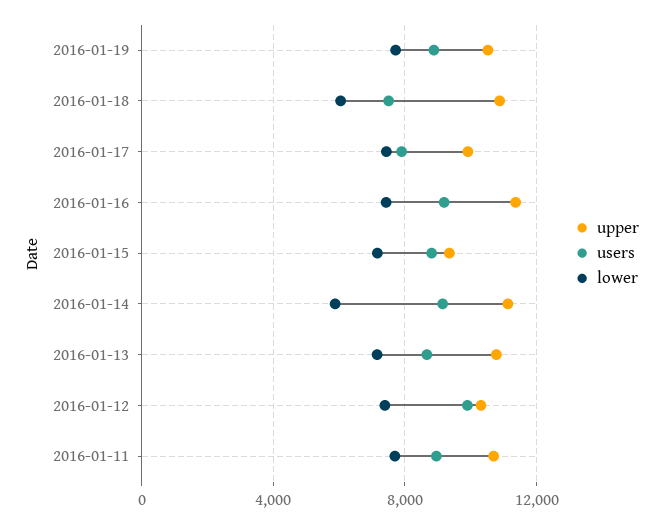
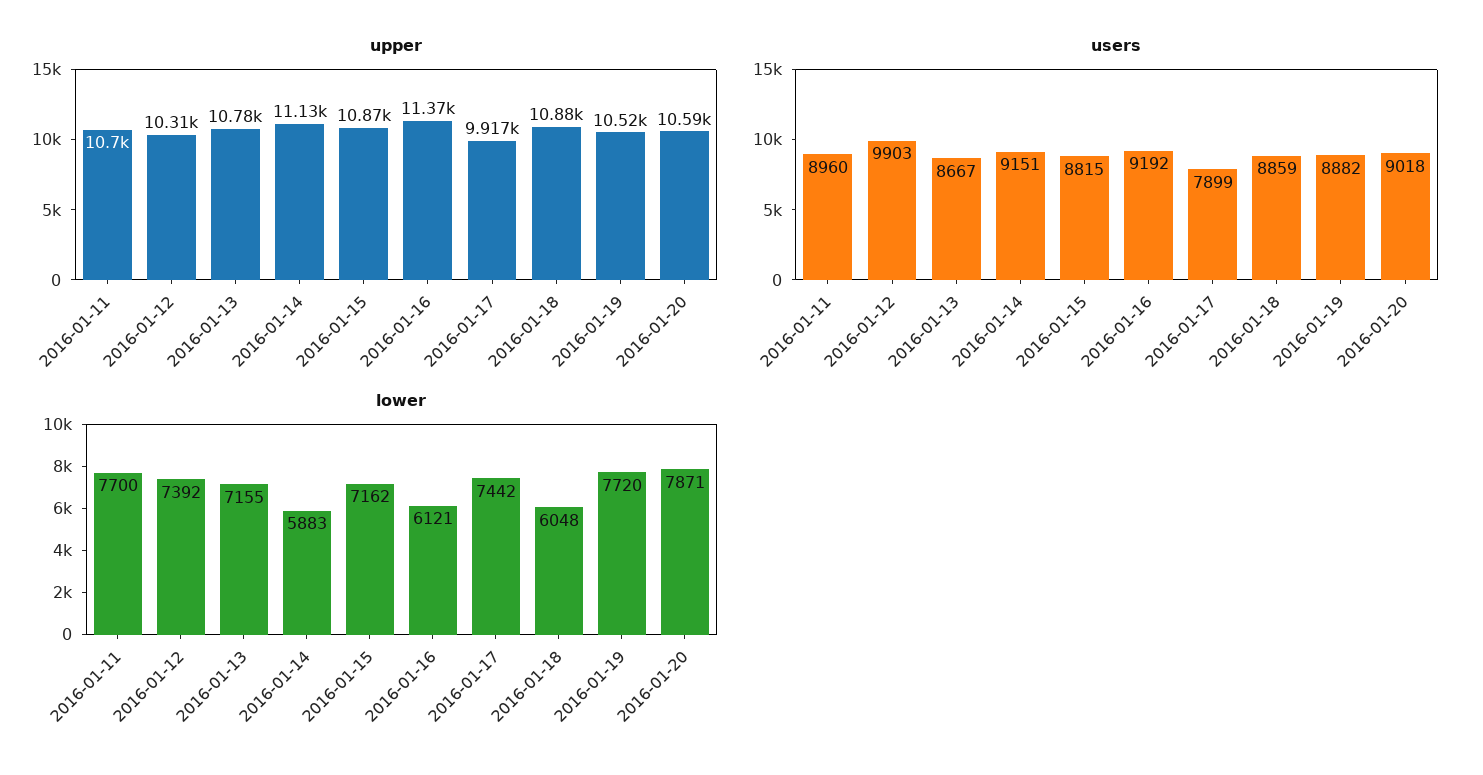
users, 2016-01-18: 7500 -> 8859
lower, 2016-01-16: 7500 -> 6121
upper, 2016-01-15: 9500 -> 10870
upper, 2016-01-20: none -> 10590
users, 2016-01-20: none -> 9018
lower, 2016-01-20: none -> 7871

